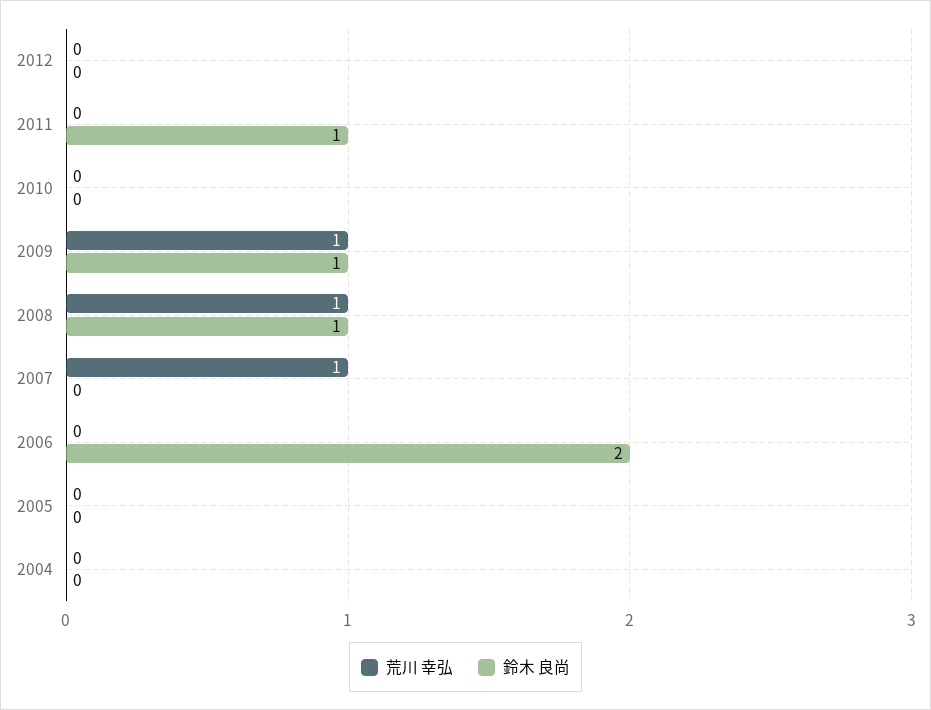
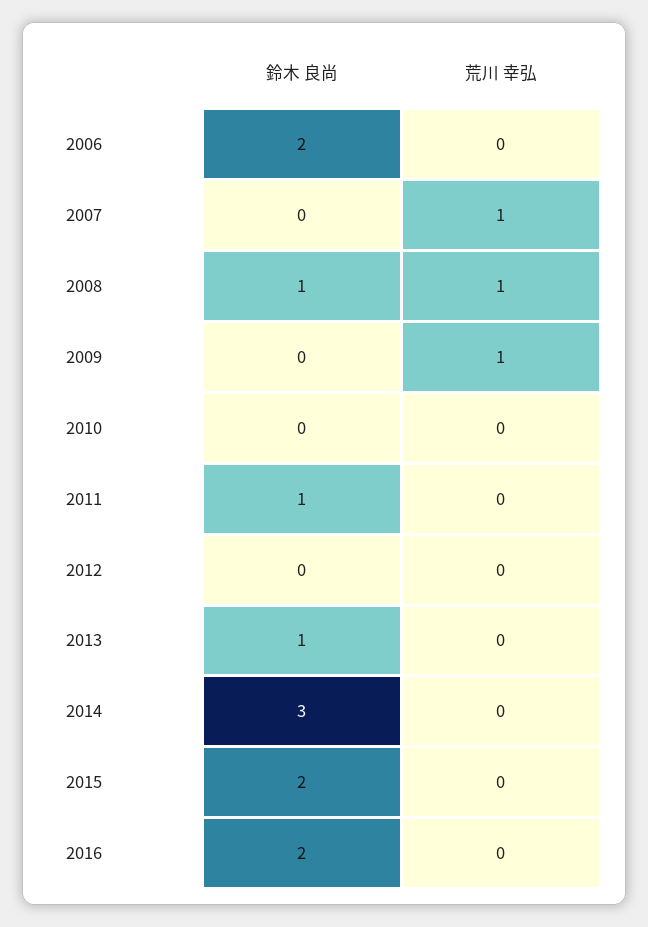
鈴木 良尚, 2009: 1 -> 0
荒川 幸弘, 2005: 0 -> none
鈴木 良尚, 2005: 0 -> none
荒川 幸弘, 2004: 0 -> none
鈴木 良尚, 2004: 0 -> none
鈴木 良尚, 2013: none -> 1
荒川 幸弘, 2013: none -> 0
鈴木 良尚, 2014: none -> 3
荒川 幸弘, 2014: none -> 0
鈴木 良尚, 2015: none -> 2
荒川 幸弘, 2015: none -> 0
鈴木 良尚, 2016: none -> 2
荒川 幸弘, 2016: none -> 0

